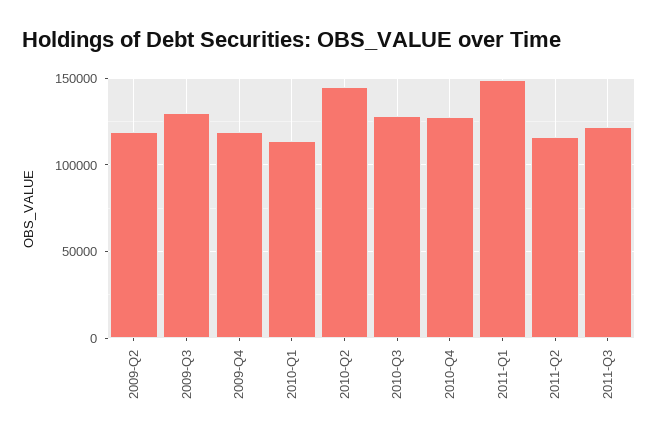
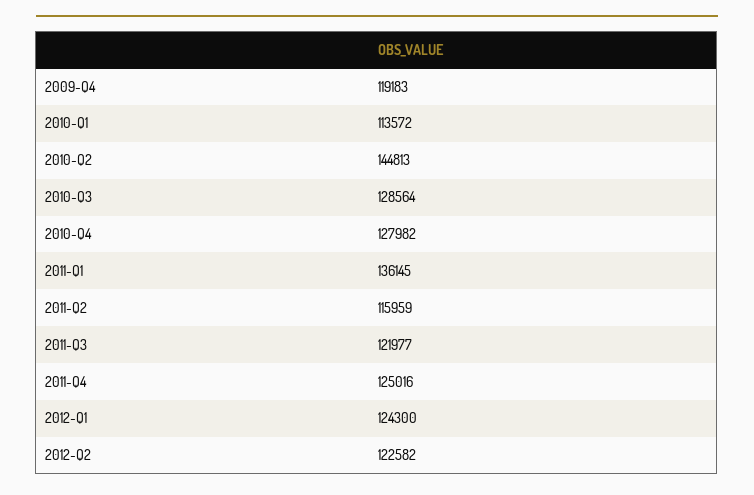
2009-Q2: 120000 -> none
2009-Q3: 130000 -> none
2011-Q1: 150000 -> 136145
2011-Q4: none -> 125016
2012-Q1: none -> 124300
2012-Q2: none -> 122582

